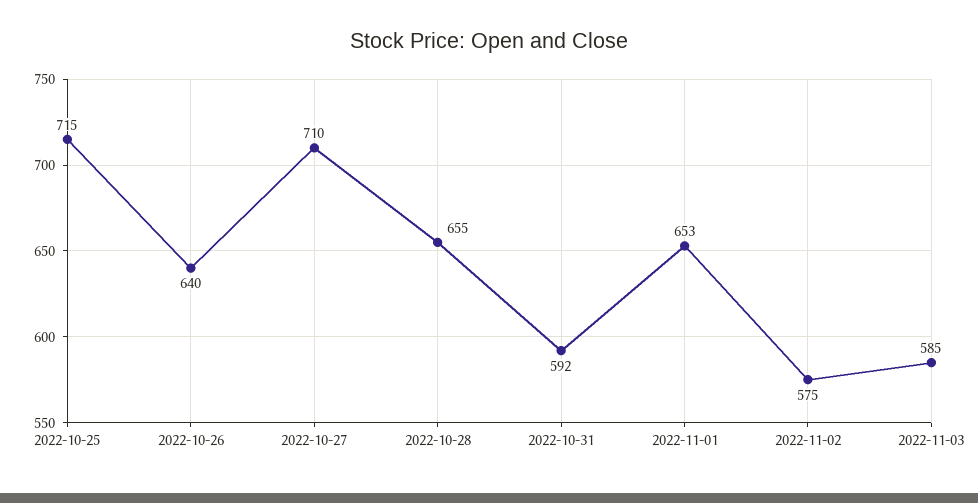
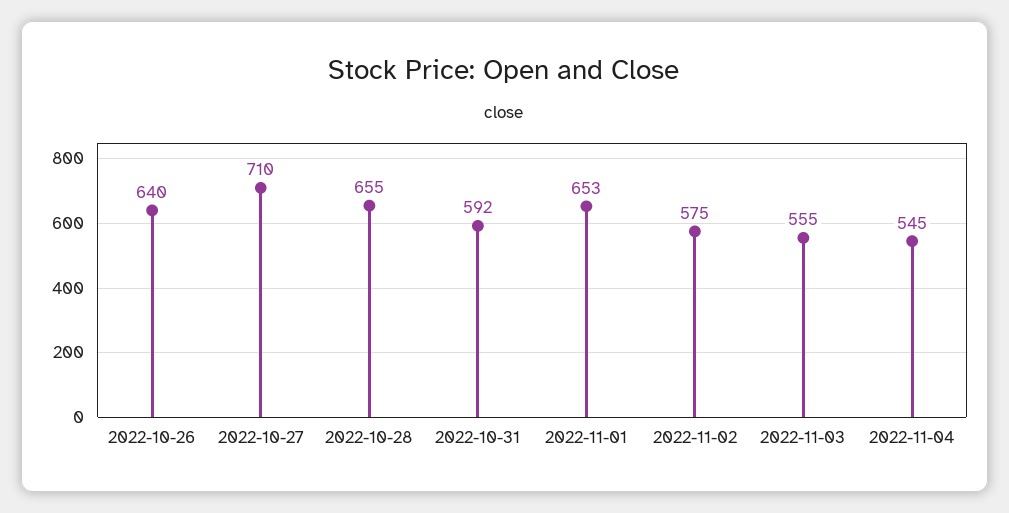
2022-10-25: 715 -> none
2022-11-03: 585 -> 555
2022-11-04: none -> 545

